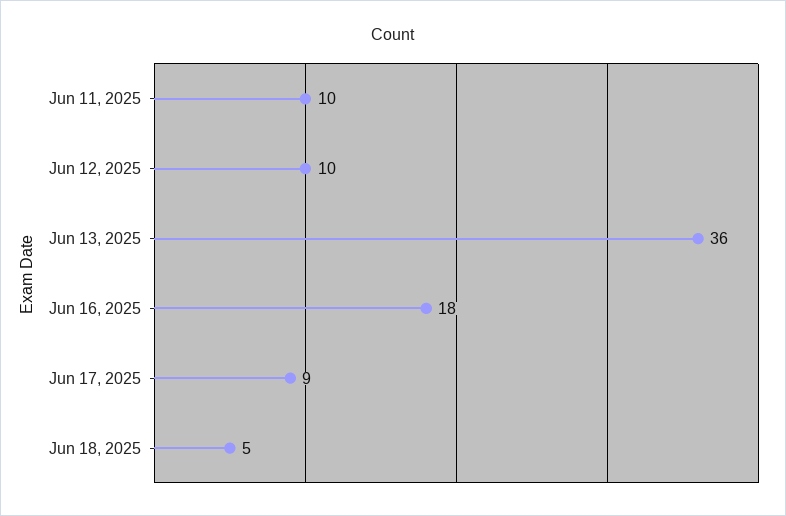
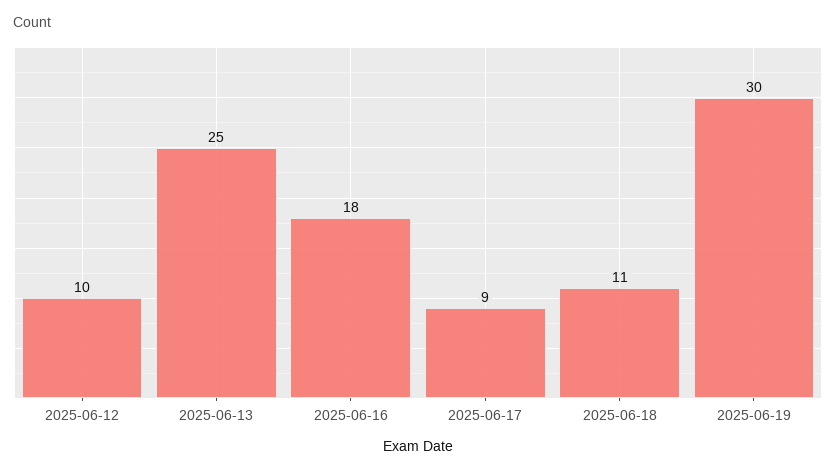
Jun 11, 2025: 10 -> none
Jun 13, 2025: 36 -> 25
Jun 18, 2025: 5 -> 11
2025-06-19: none -> 30

